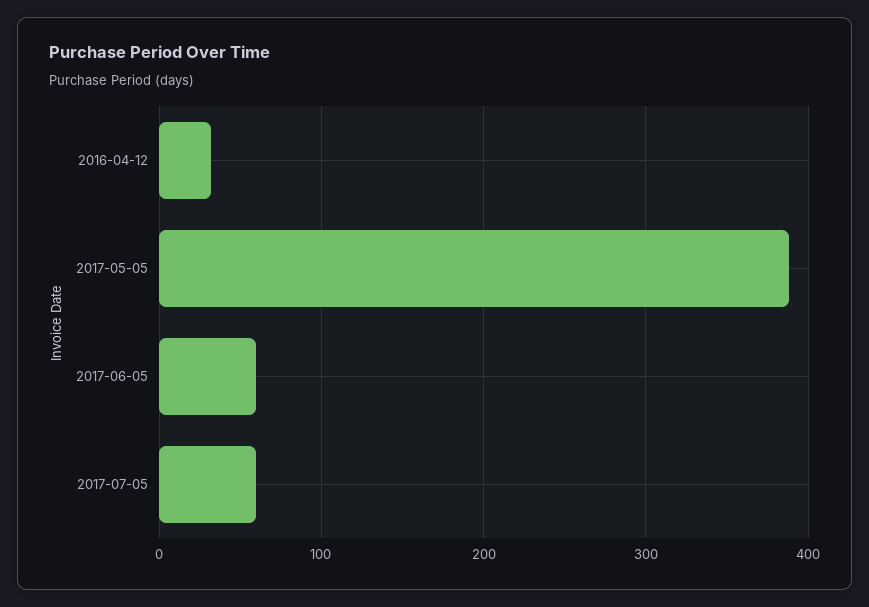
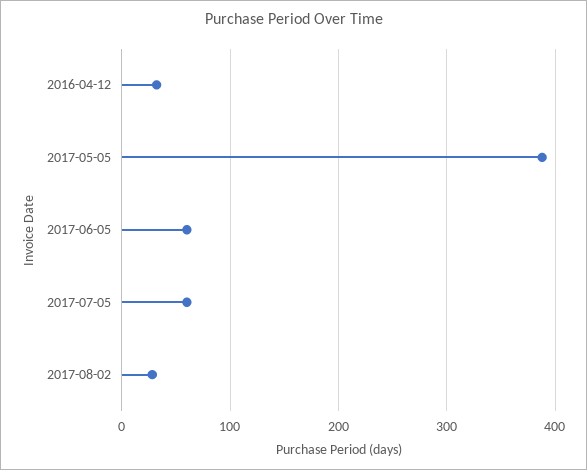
2017-08-02: none -> 30

